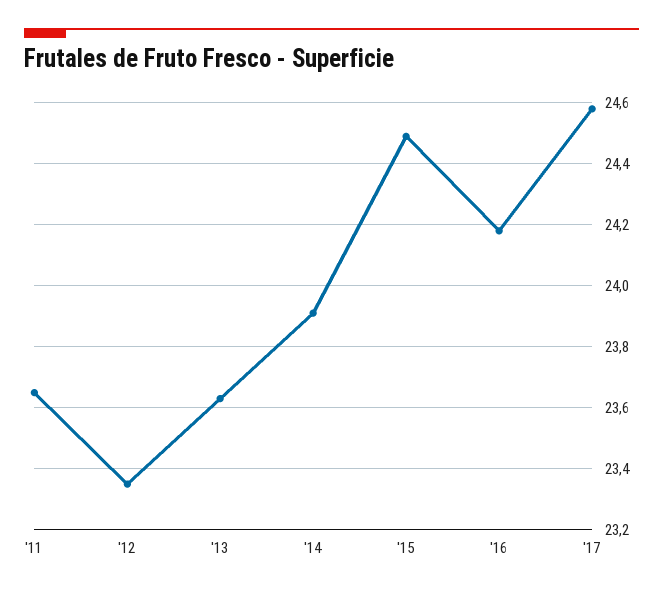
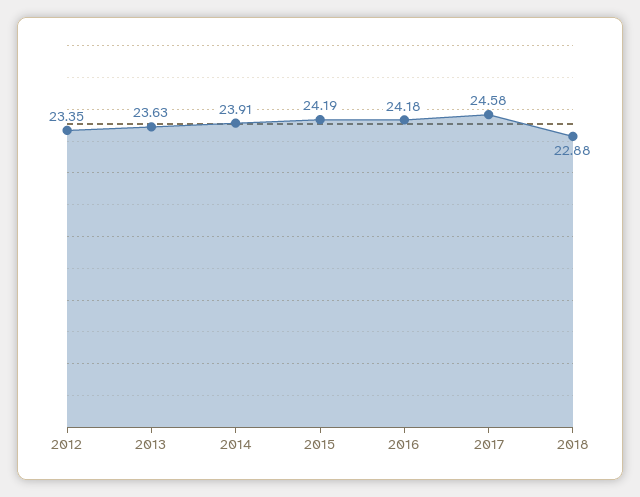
'11: 23.65 -> none
'15: 24.5 -> 24.19
2018: none -> 22.88

